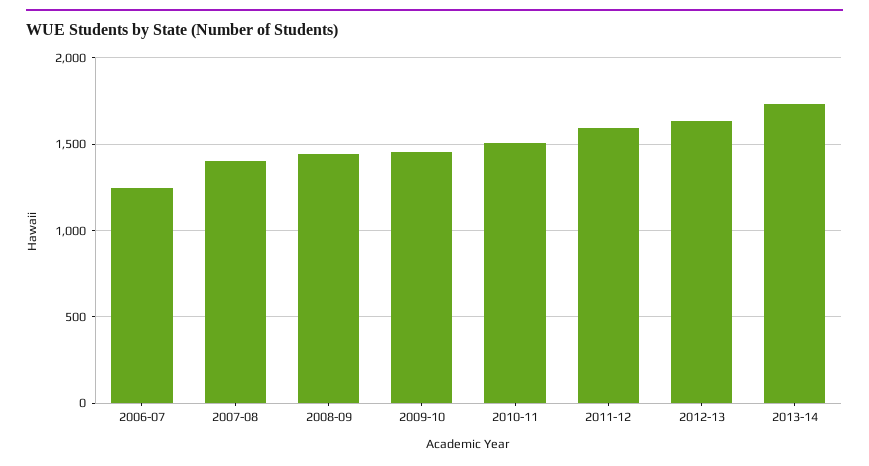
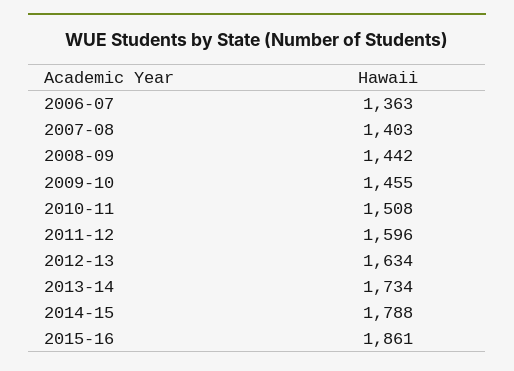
2006-07: 1250 -> 1363
2014-15: none -> 1788
2015-16: none -> 1861

